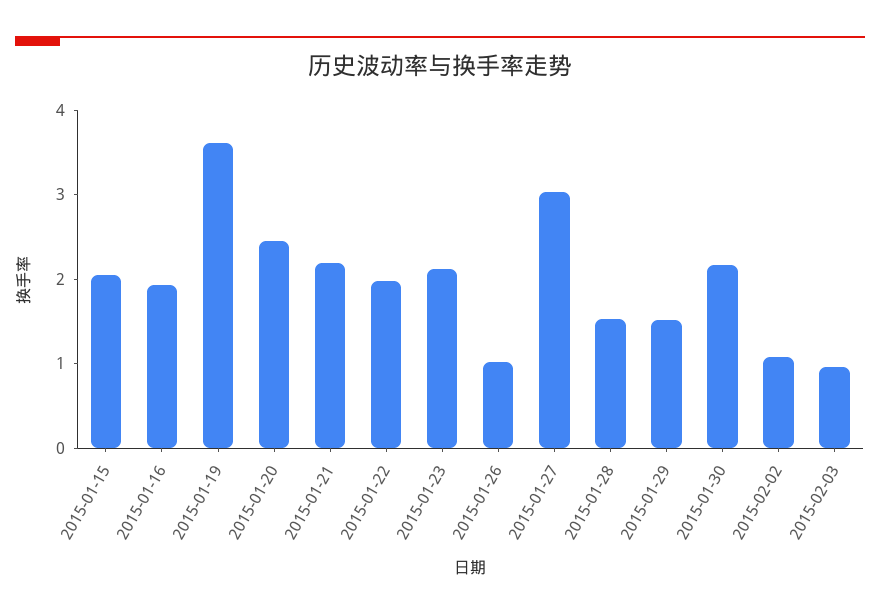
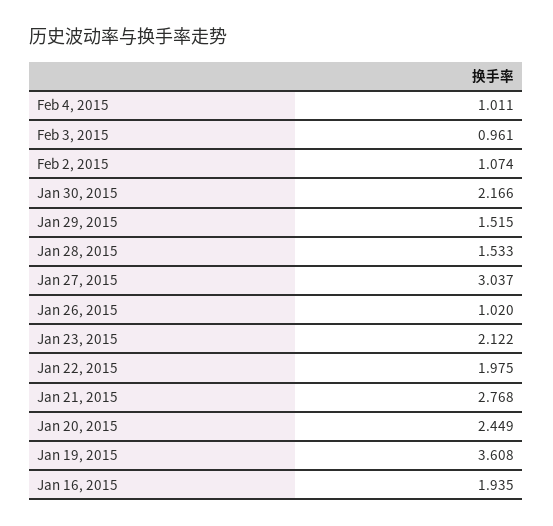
2015-01-15: 2 -> none
2015-01-21: 2.2 -> 2.768
Feb 4, 2015: none -> 1.011

